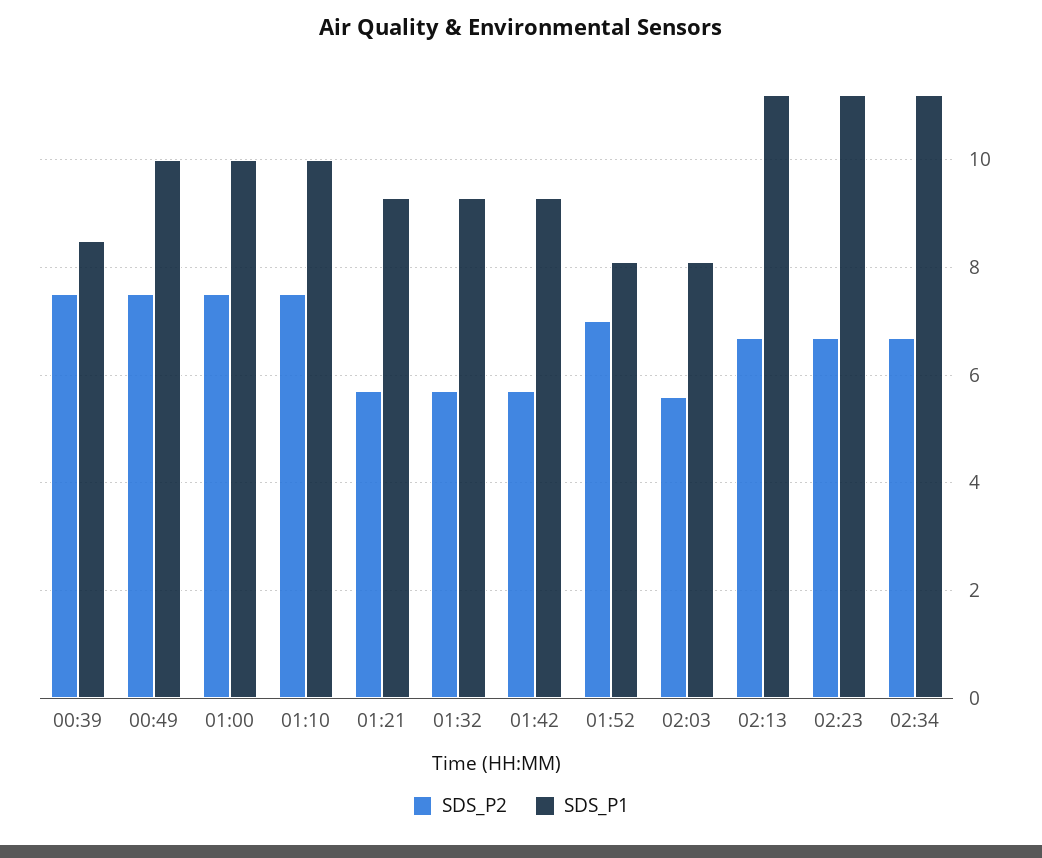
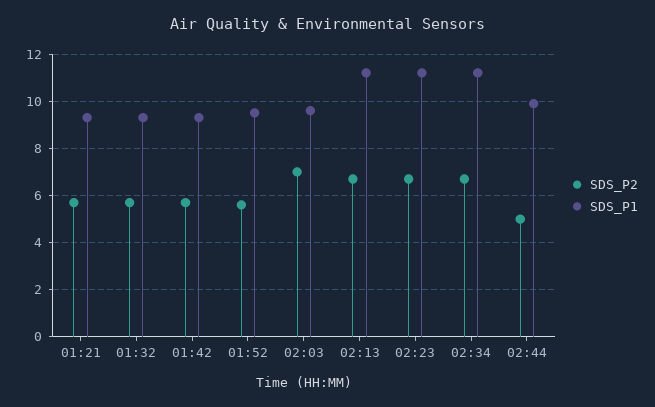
SDS_P2, 00:39: 7.5 -> none
SDS_P1, 00:39: 8.5 -> none
SDS_P2, 00:49: 7.5 -> none
SDS_P1, 00:49: 10 -> none
SDS_P2, 01:00: 7.5 -> none
SDS_P1, 01:00: 10 -> none
SDS_P2, 01:10: 7.5 -> none
SDS_P1, 01:10: 10 -> none
SDS_P2, 01:52: 7 -> 5.5
SDS_P1, 01:52: 8 -> 9.5
SDS_P2, 02:03: 5.5 -> 7
SDS_P1, 02:03: 8 -> 9.5
SDS_P2, 02:44: none -> 5
SDS_P1, 02:44: none -> 10

